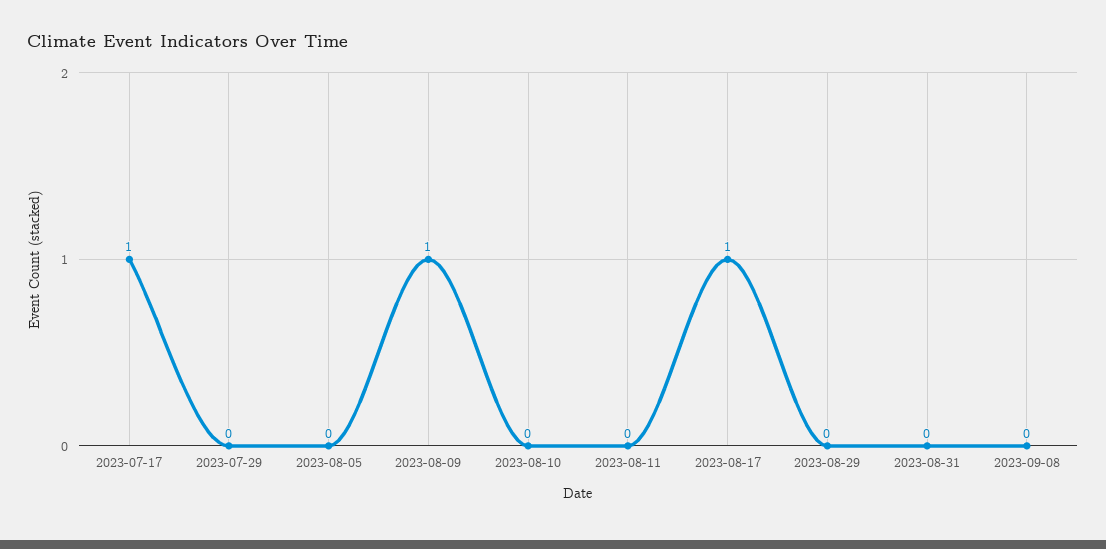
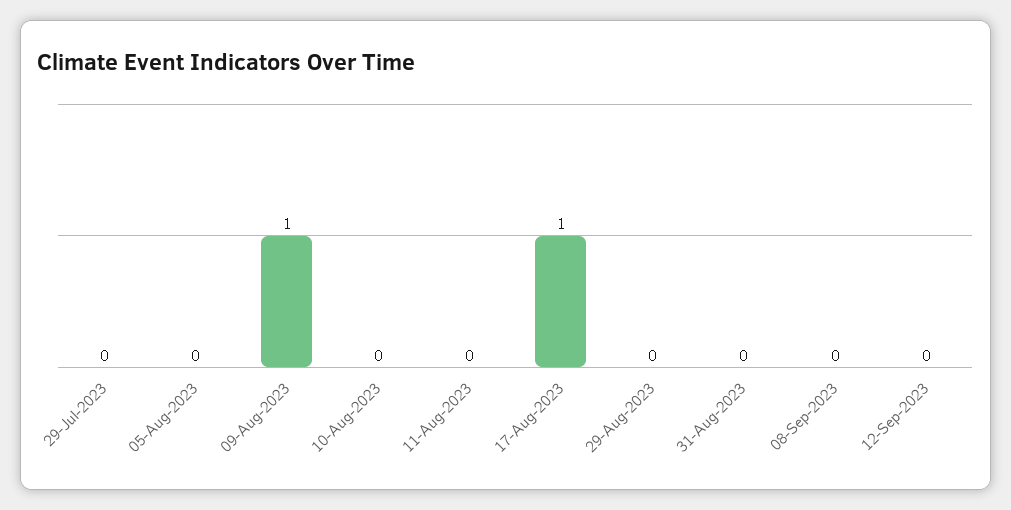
2023-07-17: 1 -> none
12-Sep-2023: none -> 0

